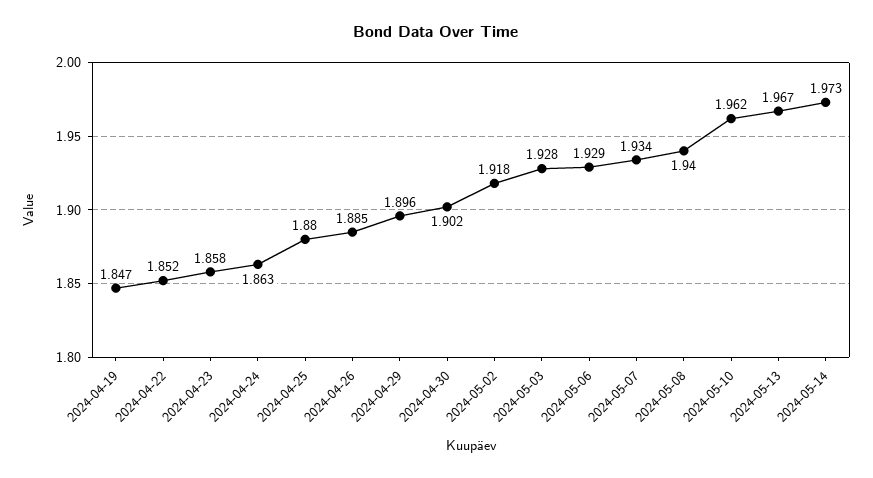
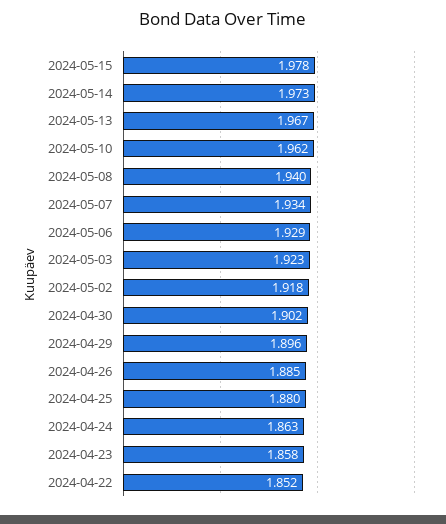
2024-04-19: 1.847 -> none
2024-05-03: 1.928 -> 1.923
2024-05-15: none -> 1.978

